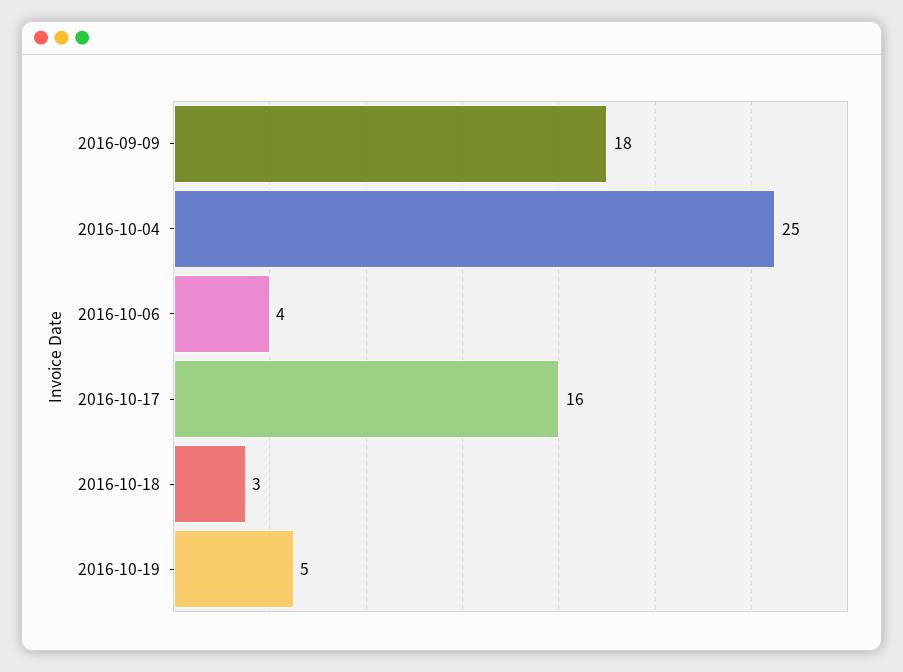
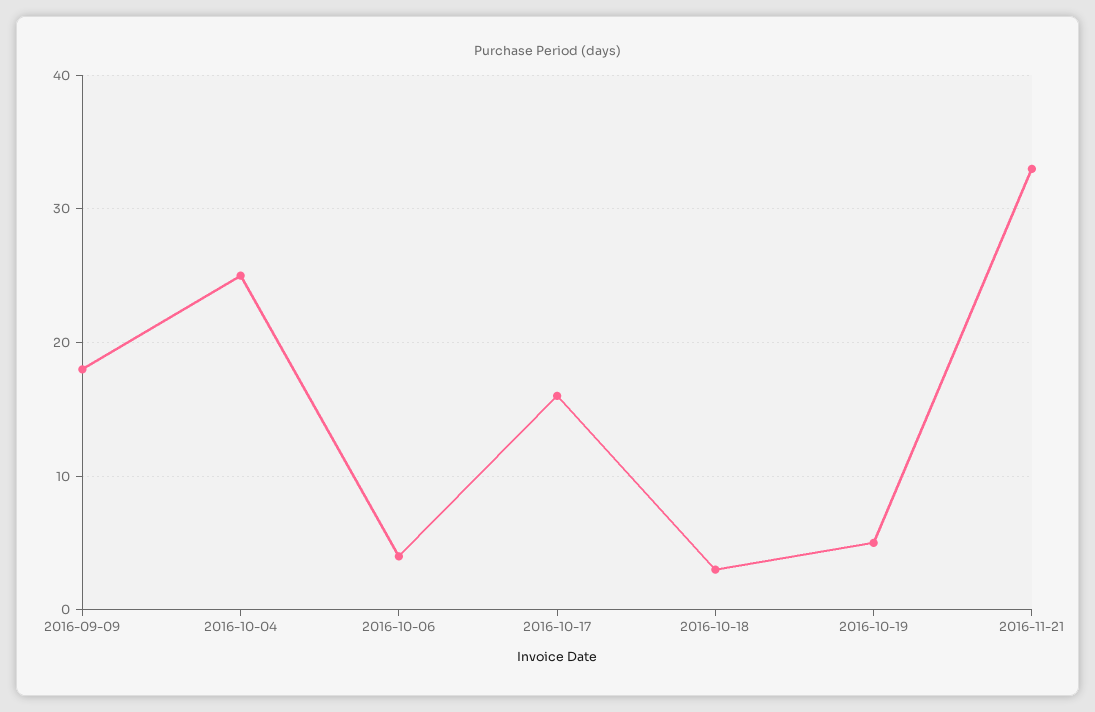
2016-11-21: none -> 33

